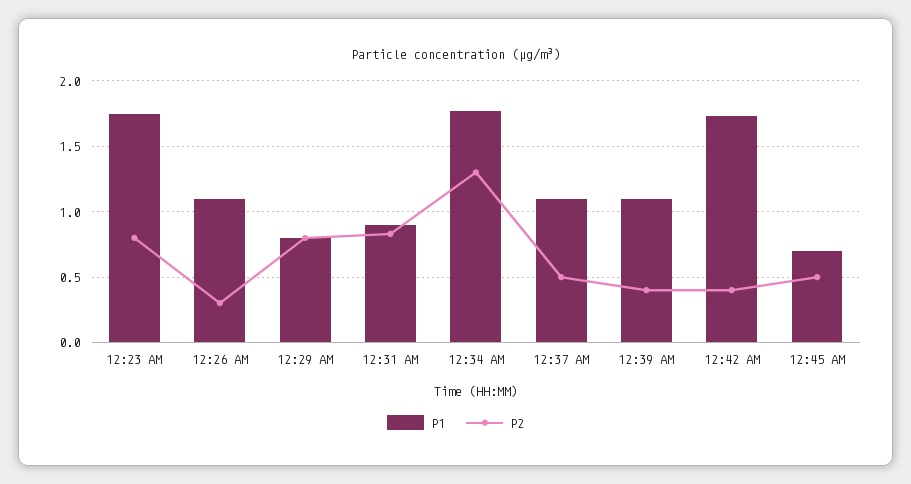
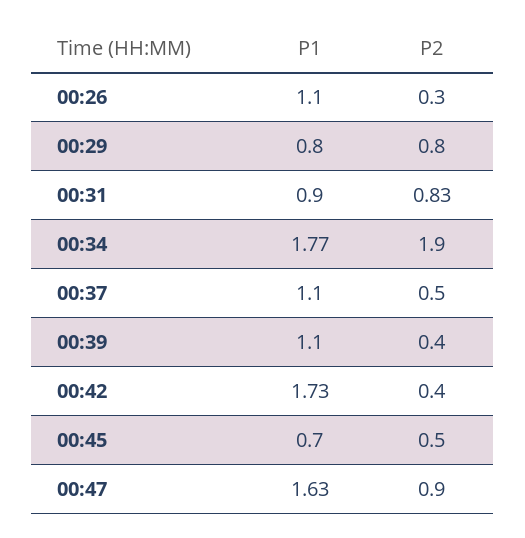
P1, 12:23 AM: 1.75 -> none
P2, 12:23 AM: 0.8 -> none
P2, 12:34 AM: 1.3 -> 1.9
P1, 00:47: none -> 1.63
P2, 00:47: none -> 0.9

